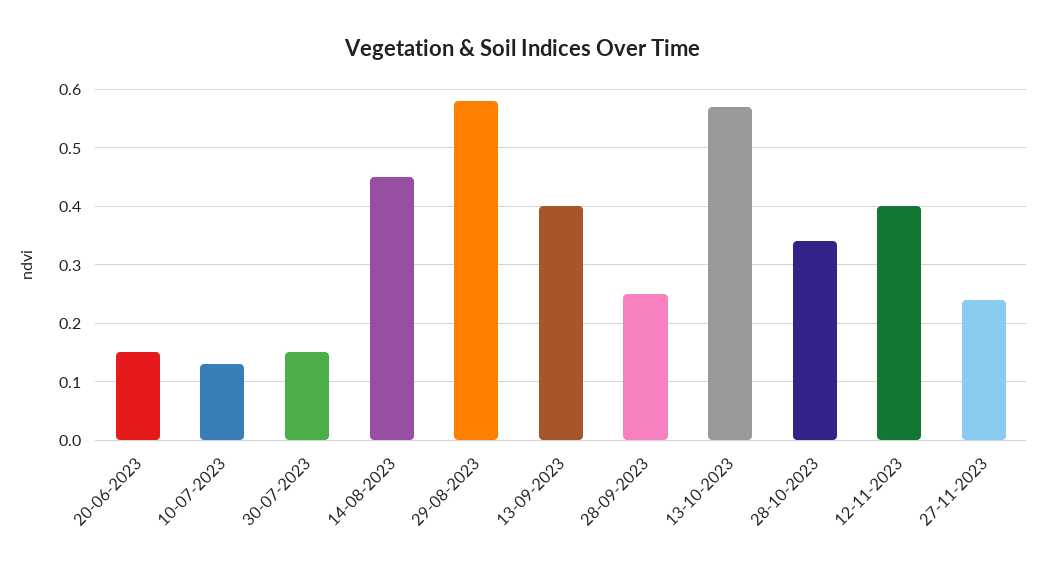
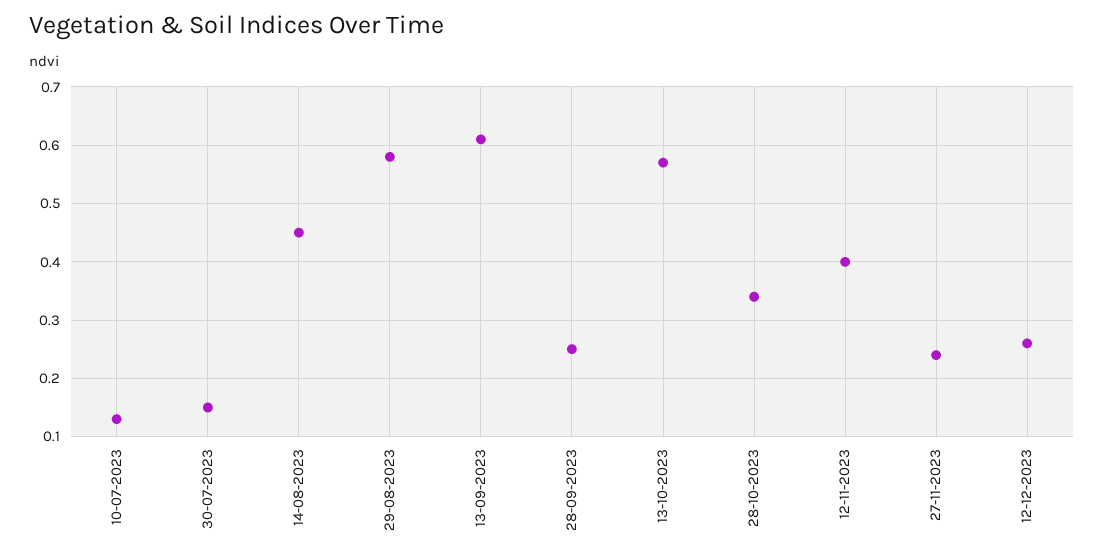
20-06-2023: 0.15 -> none
13-09-2023: 0.4 -> 0.6
12-12-2023: none -> 0.25

